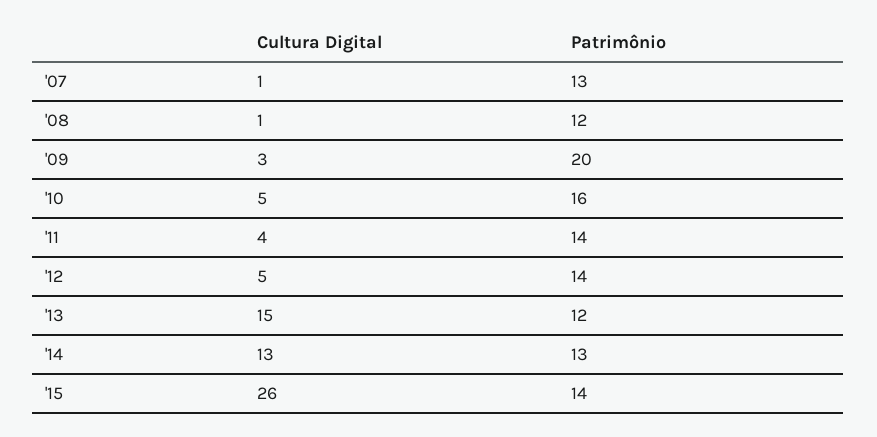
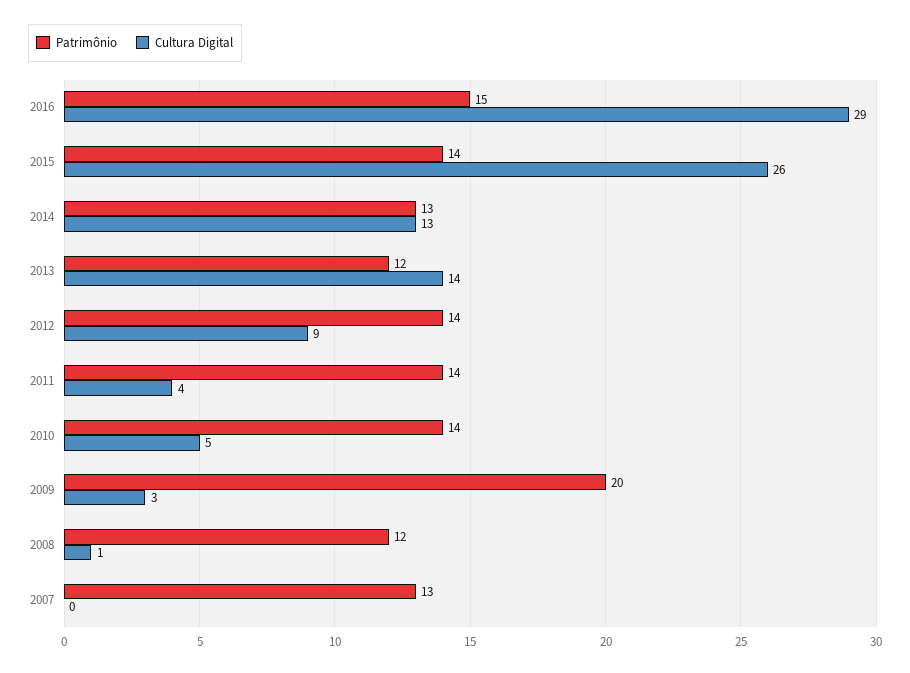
Cultura Digital, '07: 1 -> 0
Patrimônio, '10: 16 -> 14
Cultura Digital, '12: 5 -> 9
Cultura Digital, '13: 15 -> 14
Patrimônio, 2016: none -> 15
Cultura Digital, 2016: none -> 29

